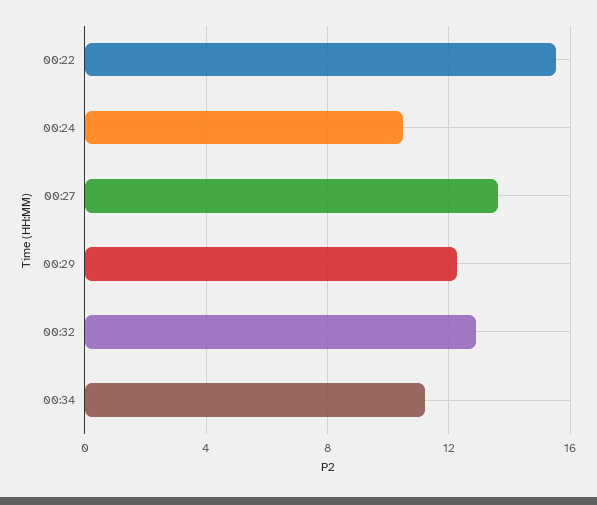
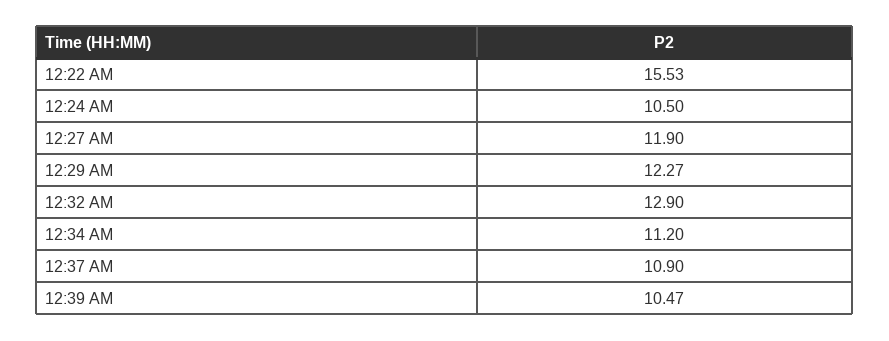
00:27: 13.5 -> 11.9
12:37 AM: none -> 10.9
12:39 AM: none -> 10.47

